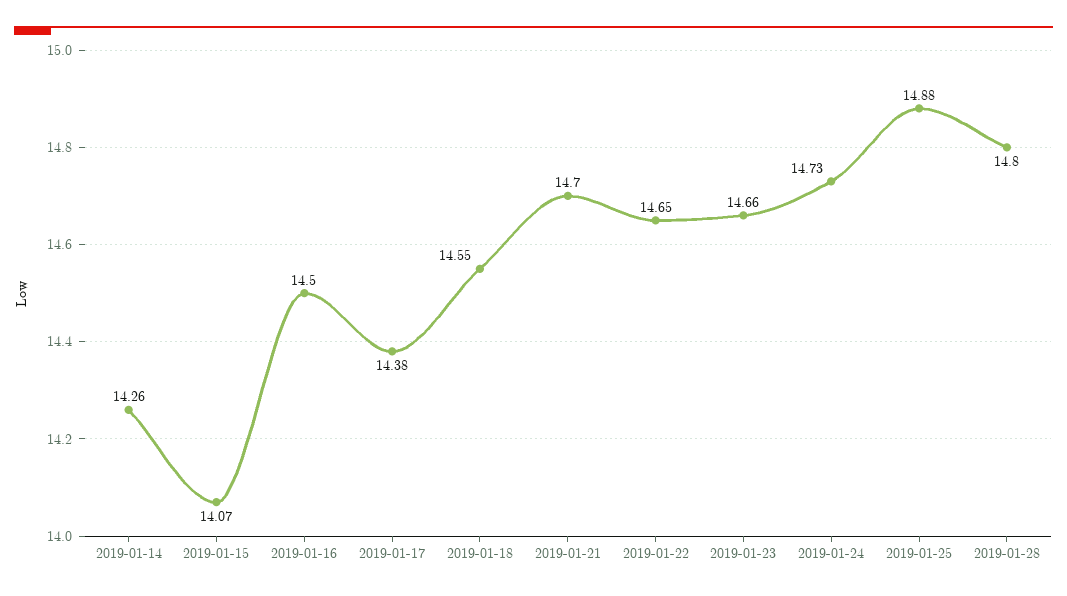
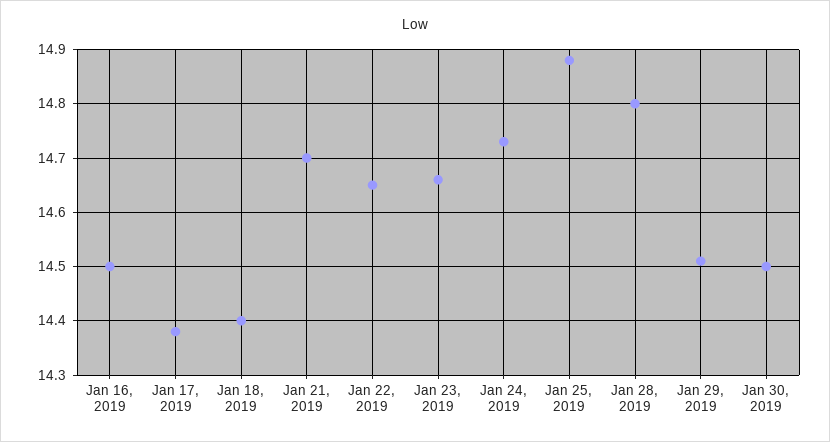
2019-01-14: 14.26 -> none
2019-01-15: 14.07 -> none
2019-01-18: 14.55 -> 14.4
Jan 29, 2019: none -> 14.5
Jan 30, 2019: none -> 14.5

